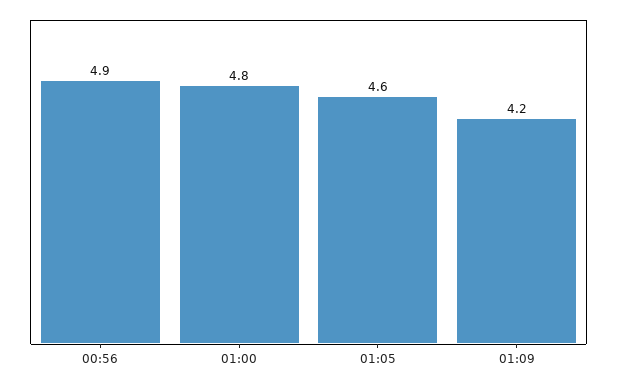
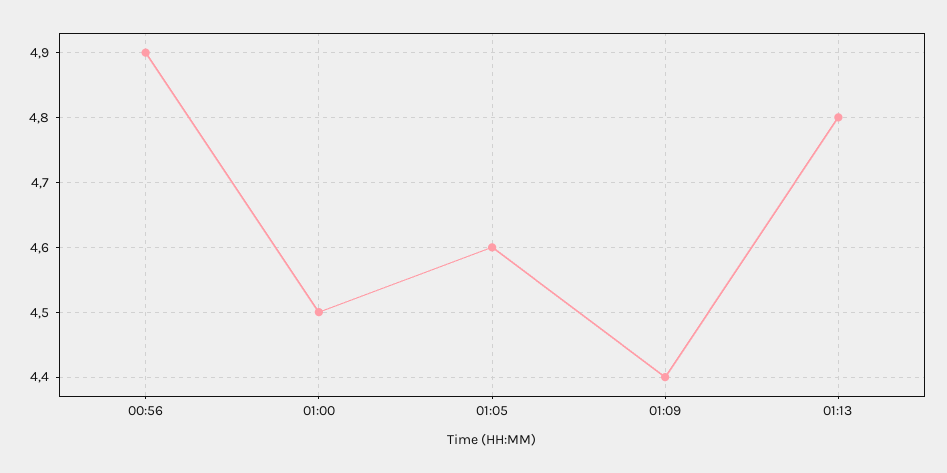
01:00: 4.8 -> 4.5
01:09: 4.2 -> 4.4
01:13: none -> 4.8

